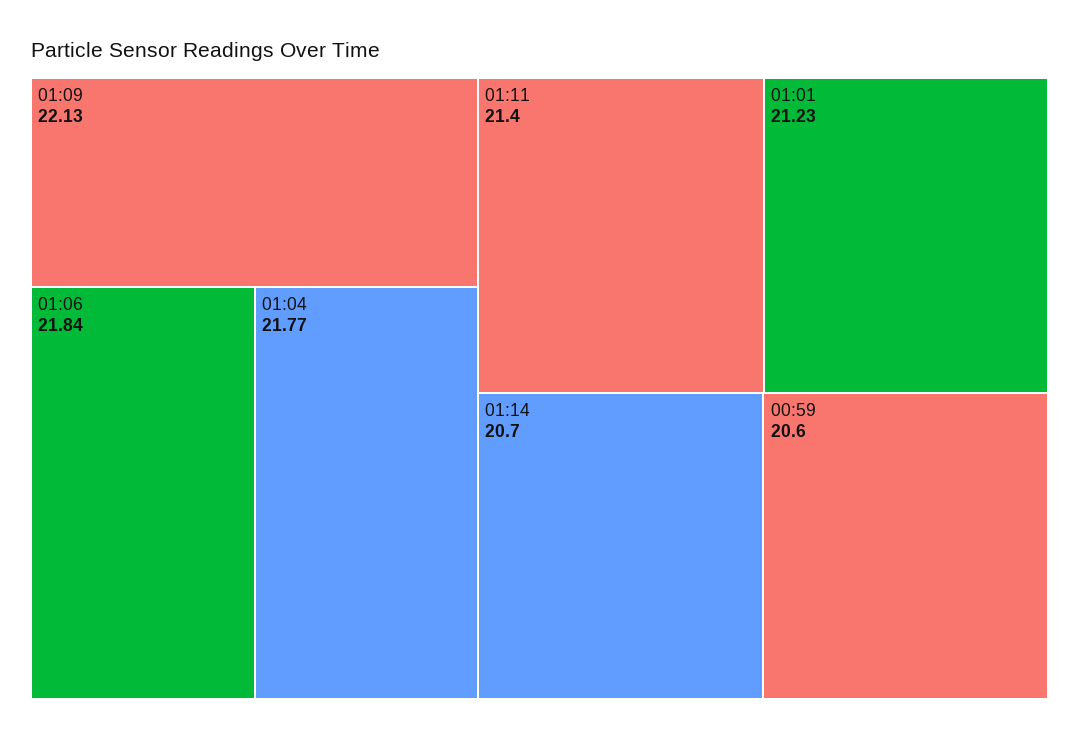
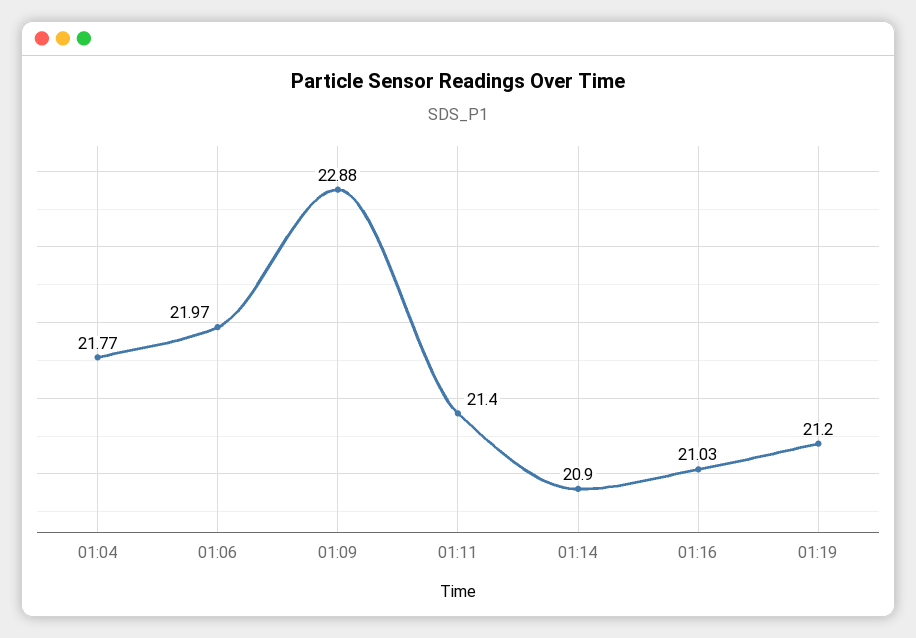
01:09: 22.13 -> 22.88
01:06: 21.84 -> 21.97
01:01: 21.23 -> none
01:14: 20.7 -> 20.9
00:59: 20.6 -> none
01:16: none -> 21.03
01:19: none -> 21.2

